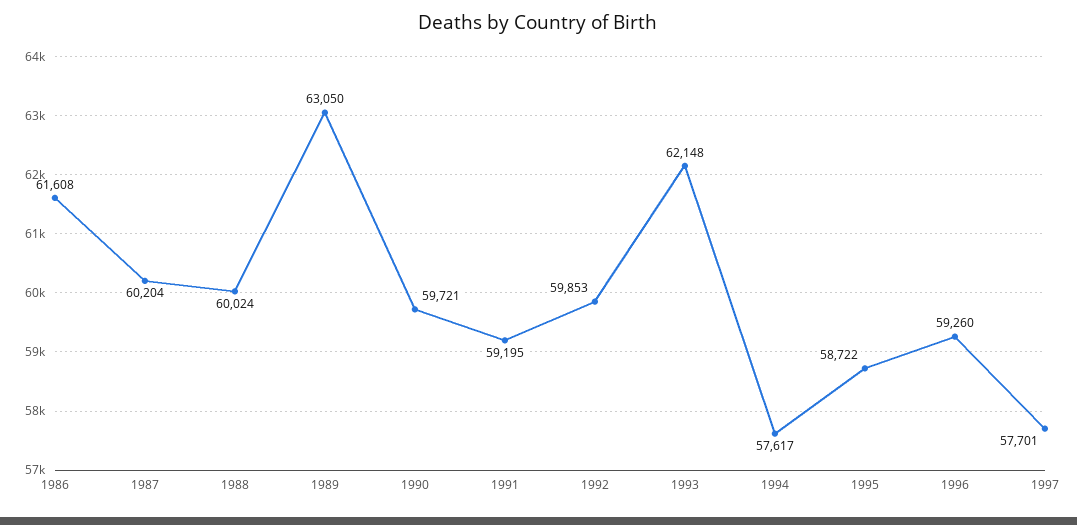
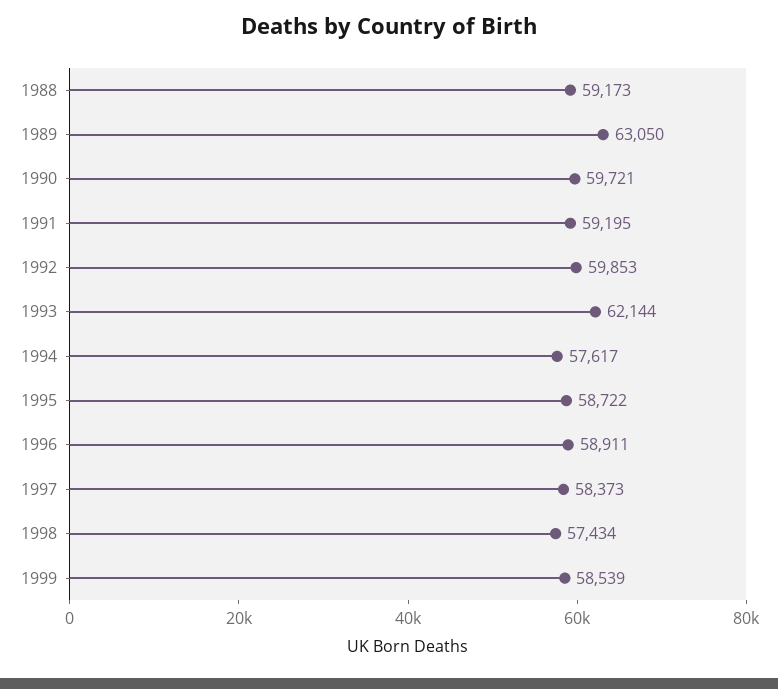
1986: 61608 -> none
1987: 60204 -> none
1988: 60024 -> 59173
1993: 62148 -> 62144
1996: 59260 -> 58911
1997: 57701 -> 58373
1998: none -> 57434
1999: none -> 58539

